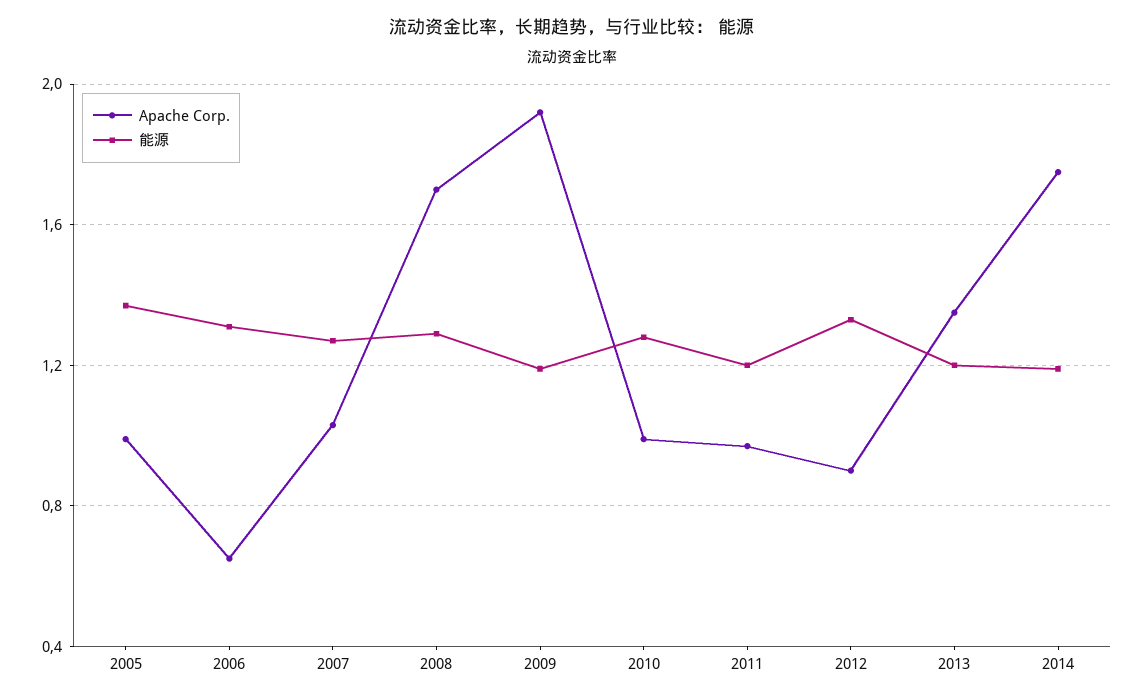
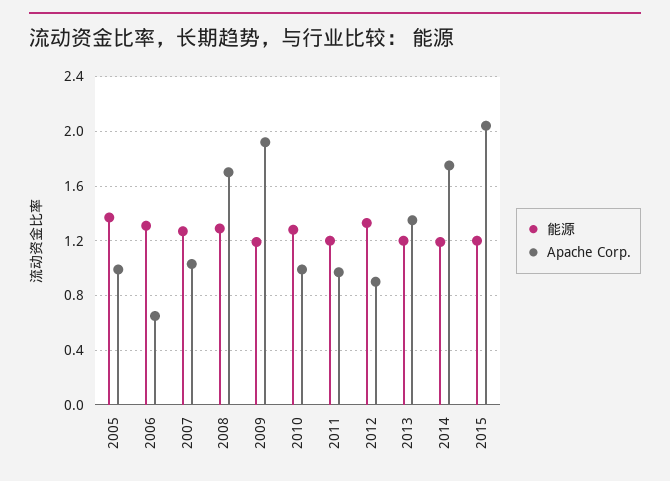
能源, 2015: none -> 1.2
Apache Corp., 2015: none -> 2.05

